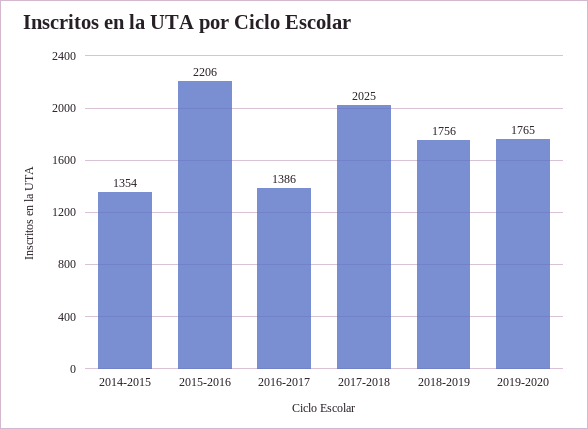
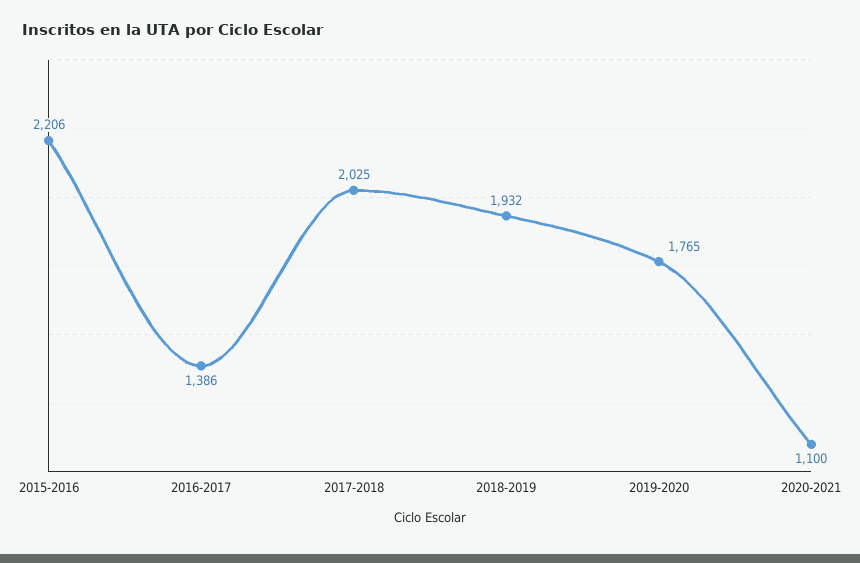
2014-2015: 1354 -> none
2018-2019: 1756 -> 1932
2020-2021: none -> 1100

